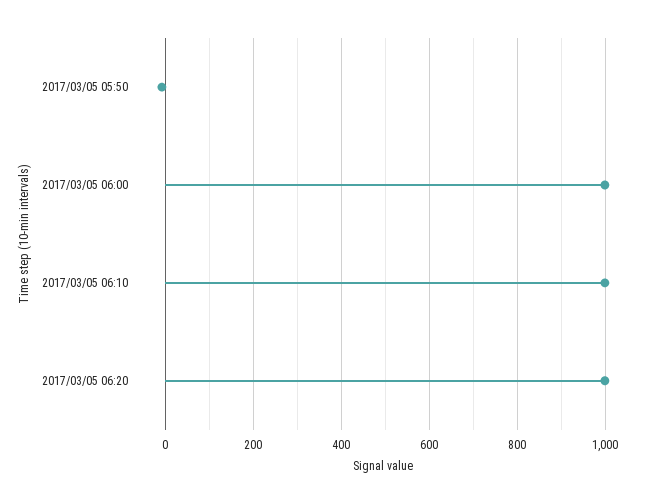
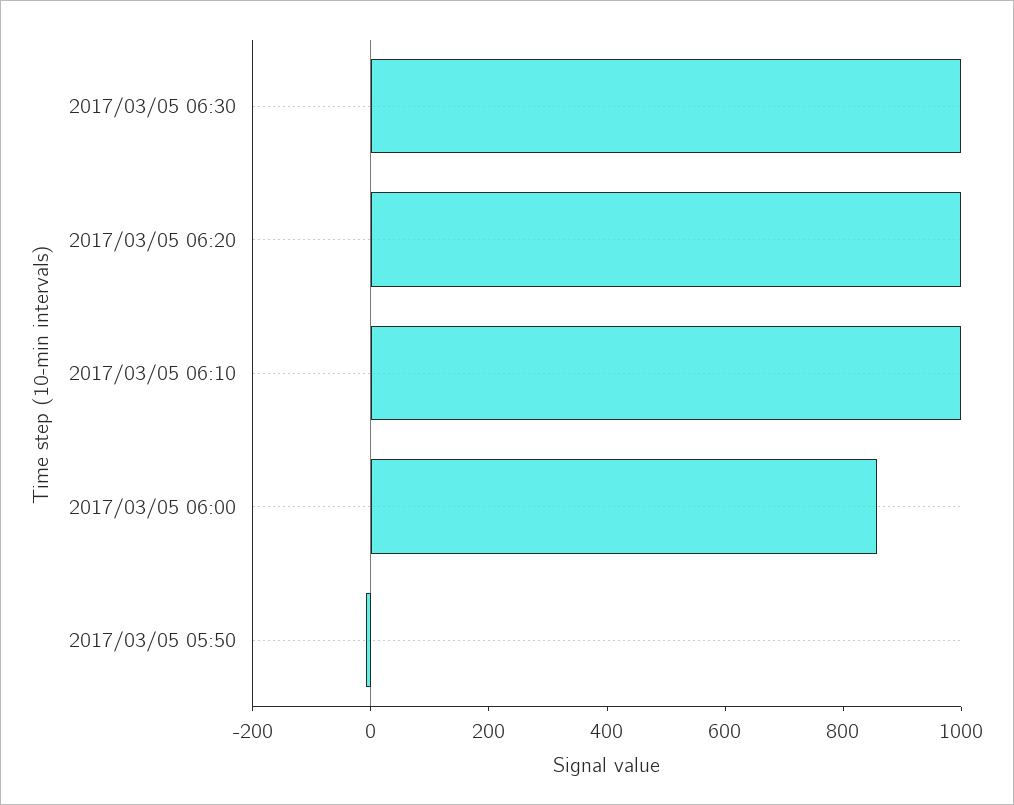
2017/03/05 06:00: 1000 -> 850
2017/03/05 06:30: none -> 1000

